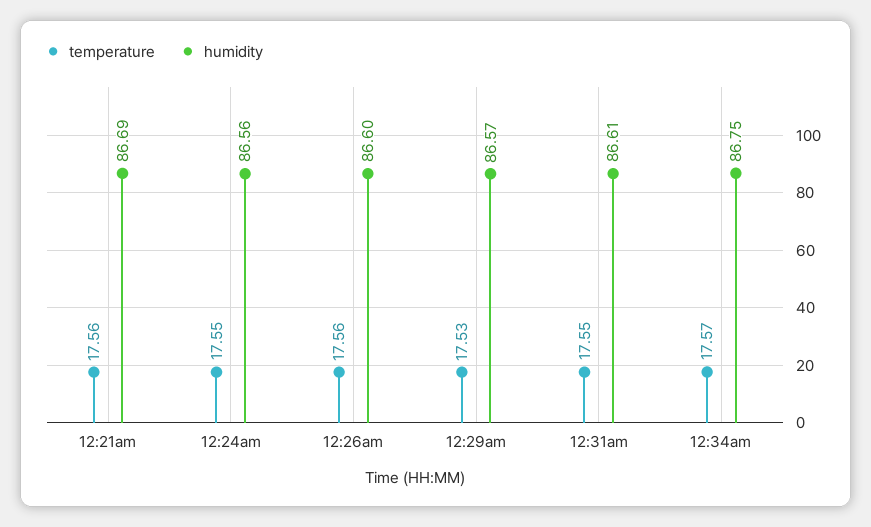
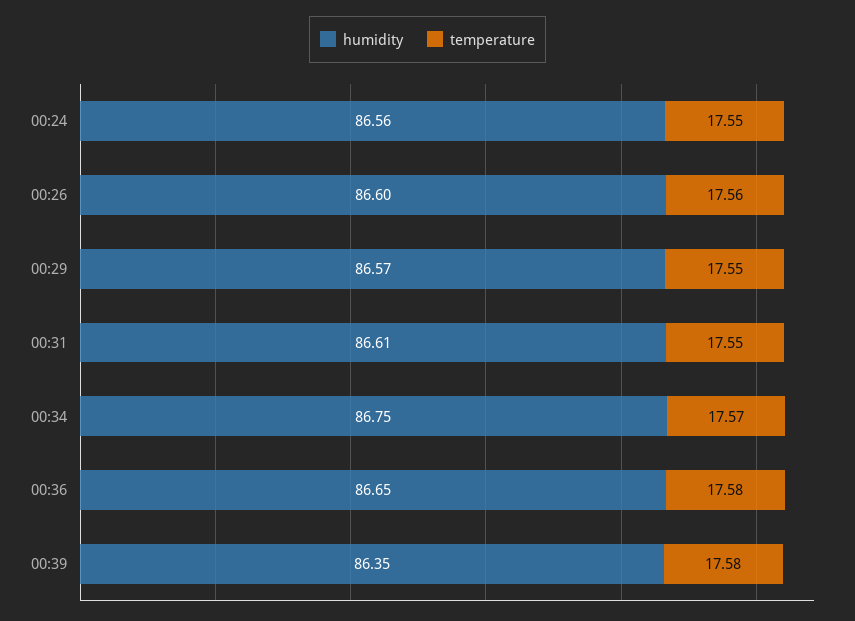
temperature, 12:21am: 17.56 -> none
humidity, 12:21am: 86.69 -> none
temperature, 12:29am: 17.53 -> 17.55
humidity, 00:36: none -> 86.65
temperature, 00:36: none -> 17.58
humidity, 00:39: none -> 86.35
temperature, 00:39: none -> 17.58

